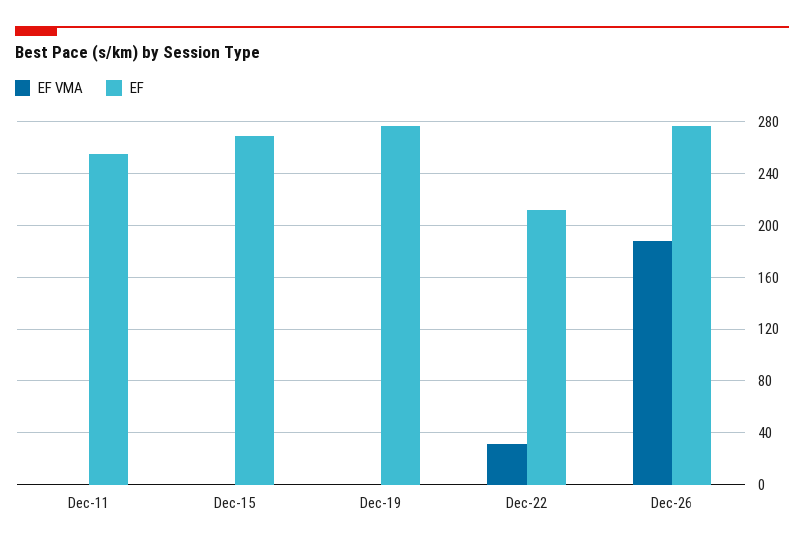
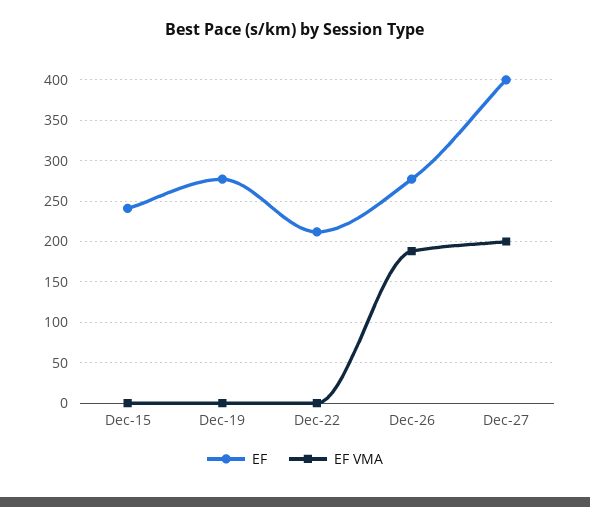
EF VMA, Dec-11: 0 -> none
EF, Dec-11: 255 -> none
EF, Dec-15: 270 -> 240
EF VMA, Dec-22: 30 -> 0
EF, Dec-27: none -> 400
EF VMA, Dec-27: none -> 200

